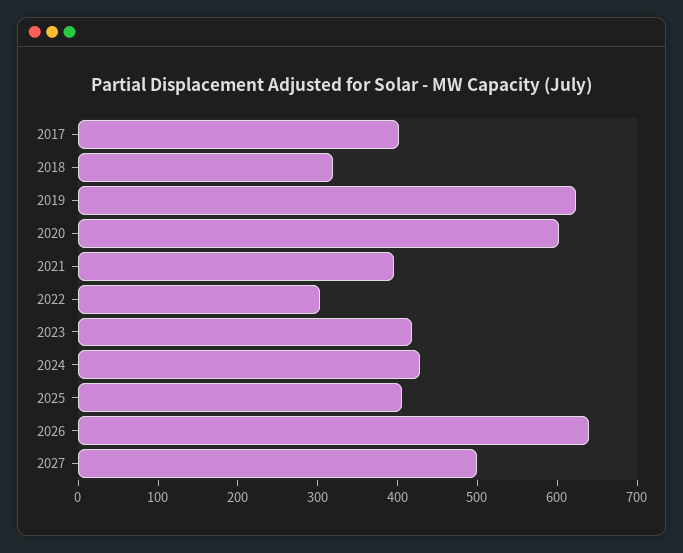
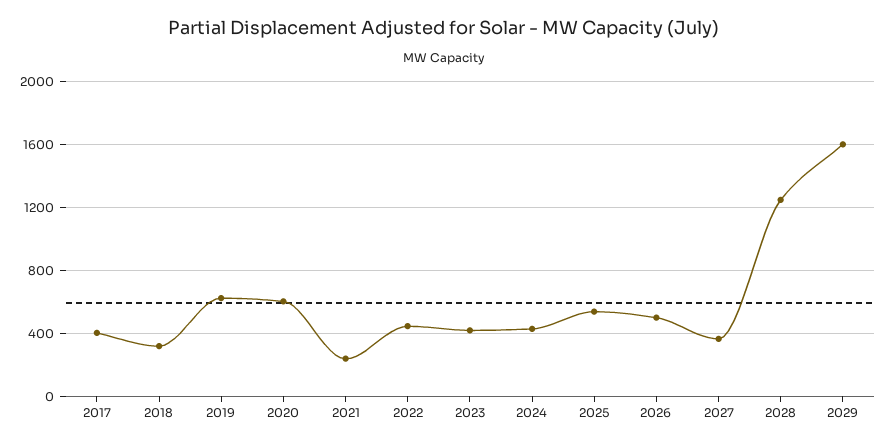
2021: 400 -> 250
2022: 300 -> 450
2025: 400 -> 550
2026: 640 -> 500
2027: 500 -> 350
2028: none -> 1250
2029: none -> 1600

